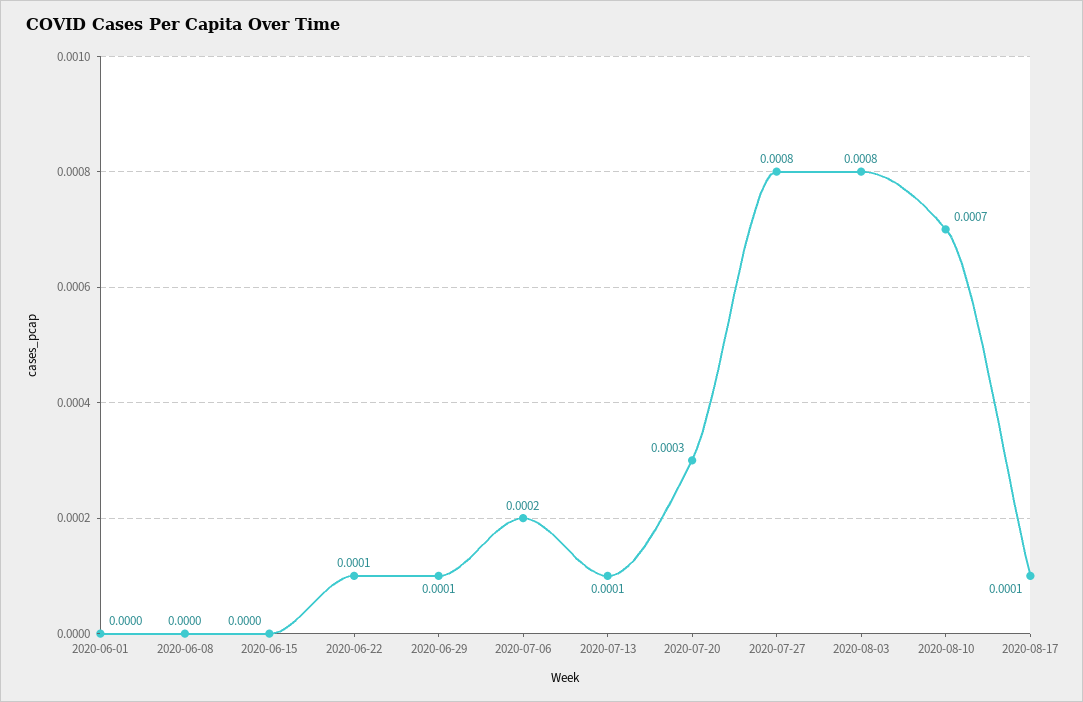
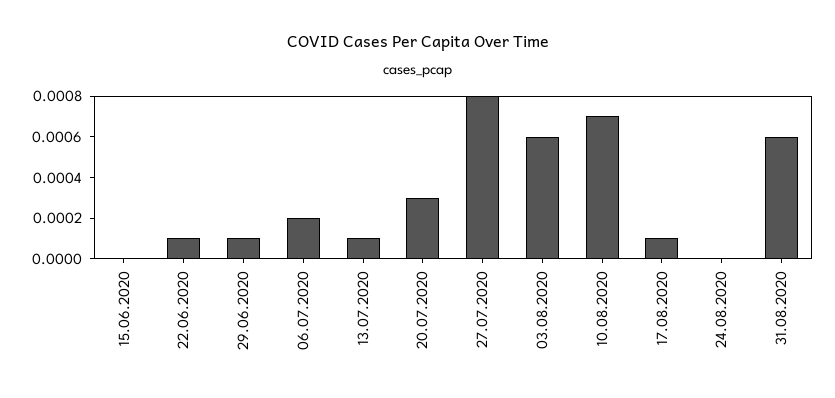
2020-06-01: 0 -> none
2020-06-08: 0 -> none
2020-08-03: 0.0008 -> 0.0006
24.08.2020: none -> 0
31.08.2020: none -> 0.0006

